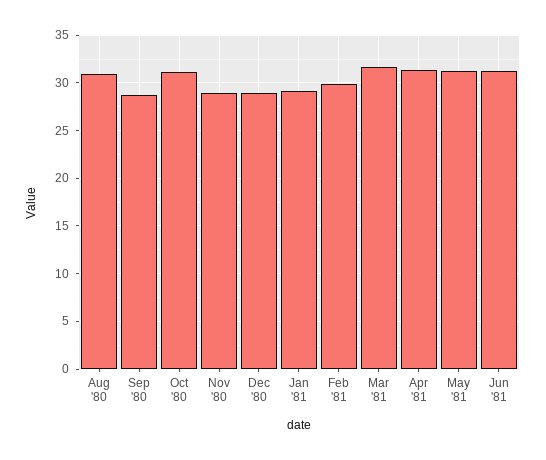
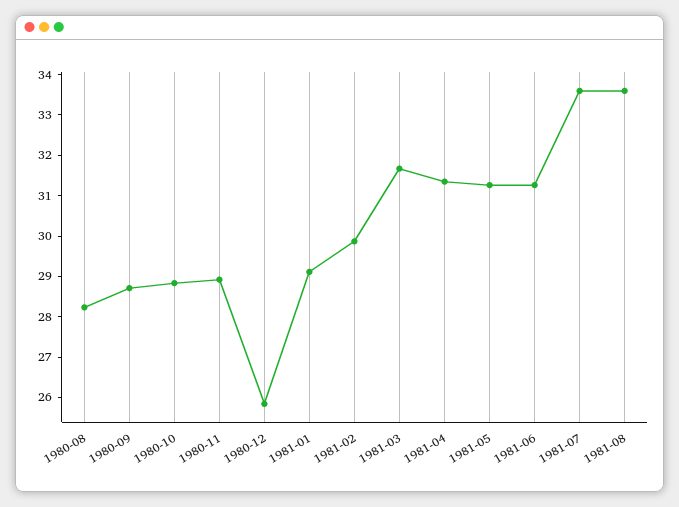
Aug '80: 31 -> 28.2
Oct '80: 31 -> 28.8
Dec '80: 29 -> 25.8
1981-07: none -> 33.6
1981-08: none -> 33.6

